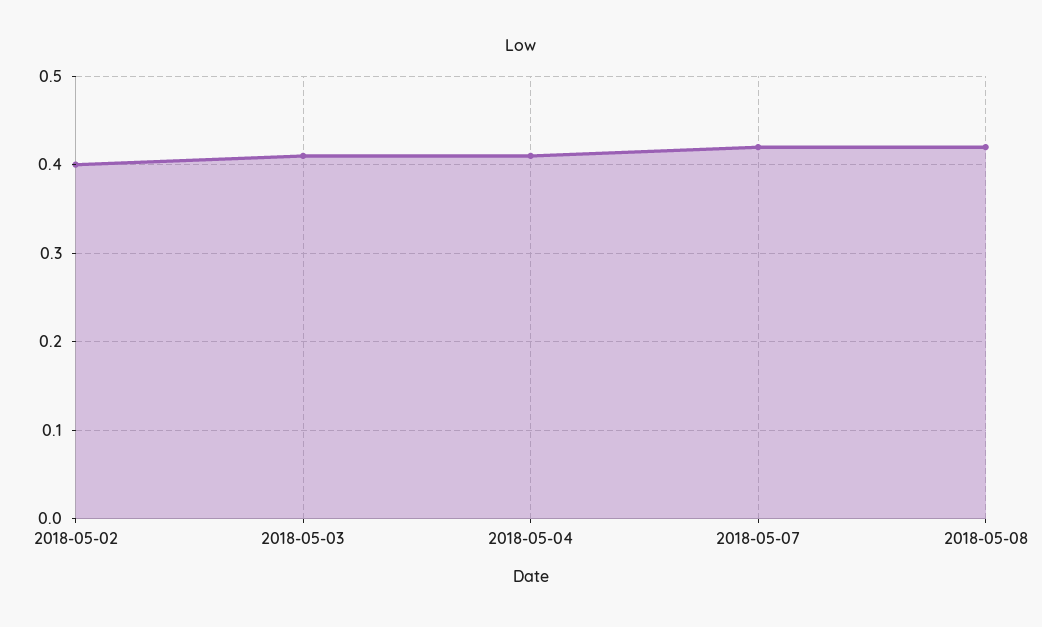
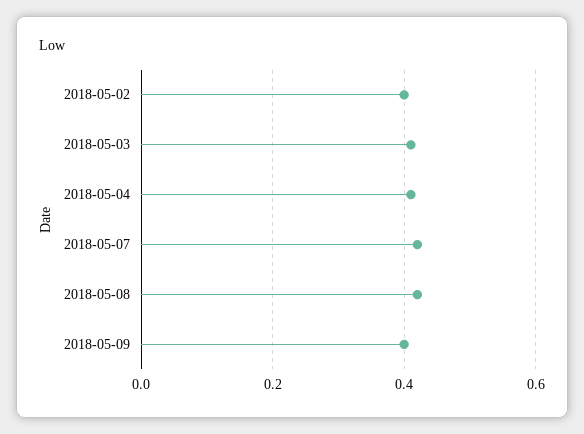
2018-05-09: none -> 0.4

